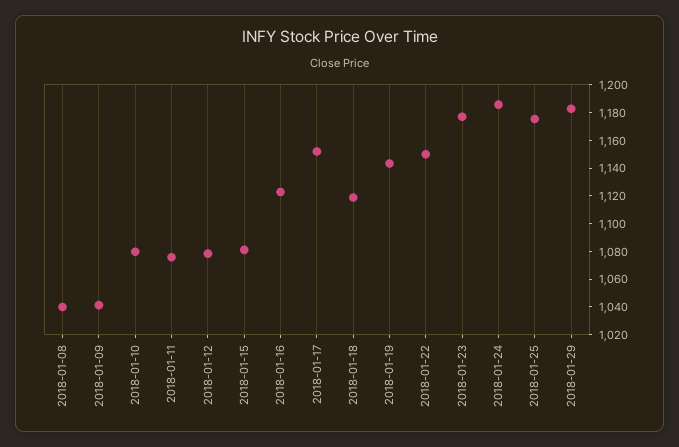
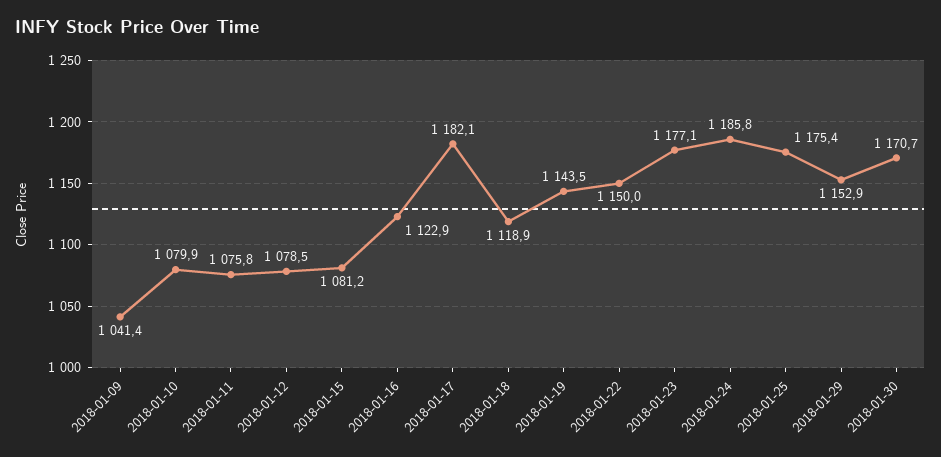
2018-01-08: 1040 -> none
2018-01-17: 1150 -> 1182.1
2018-01-29: 1180 -> 1152.9
2018-01-30: none -> 1170.7

